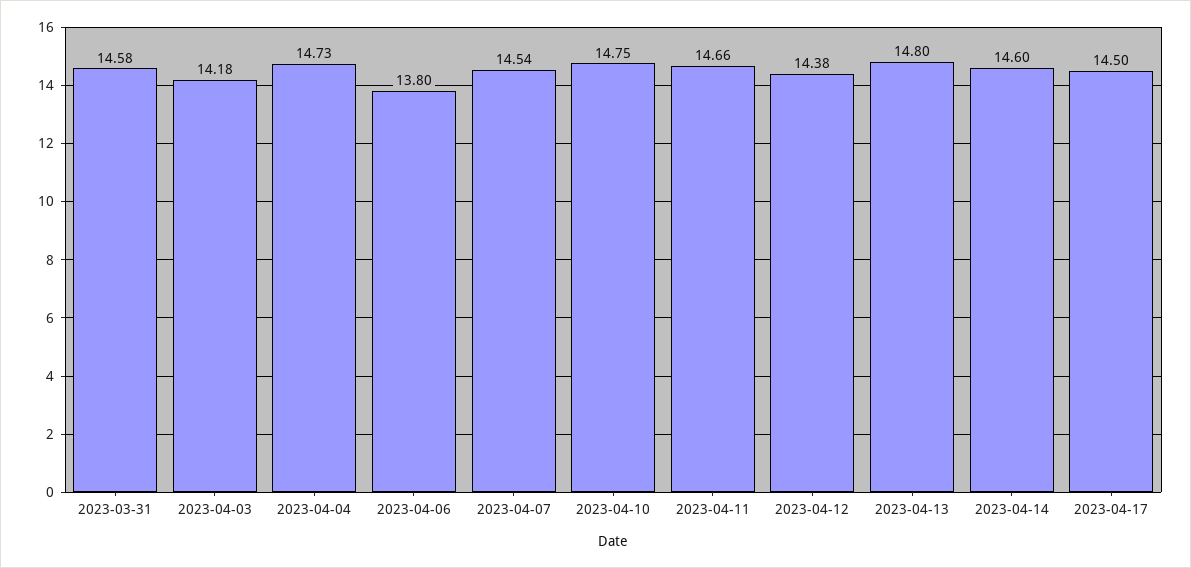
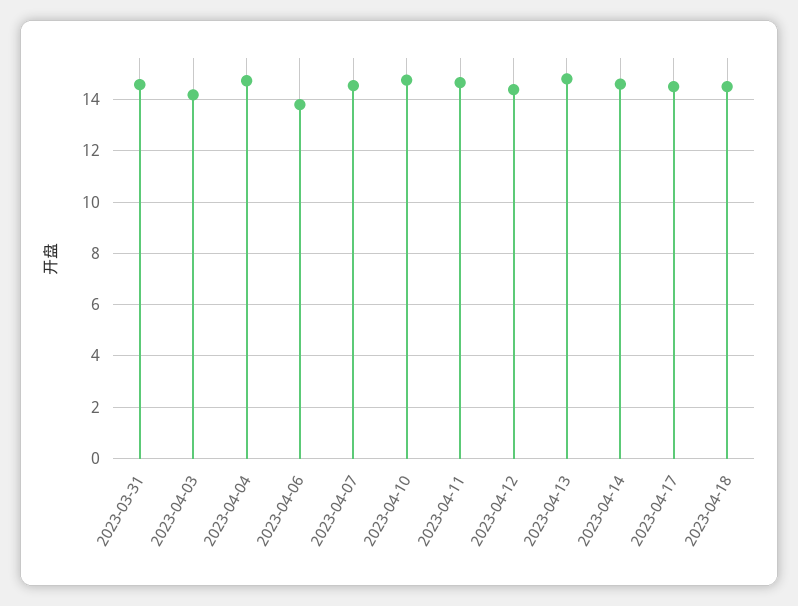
2023-04-18: none -> 14.5

